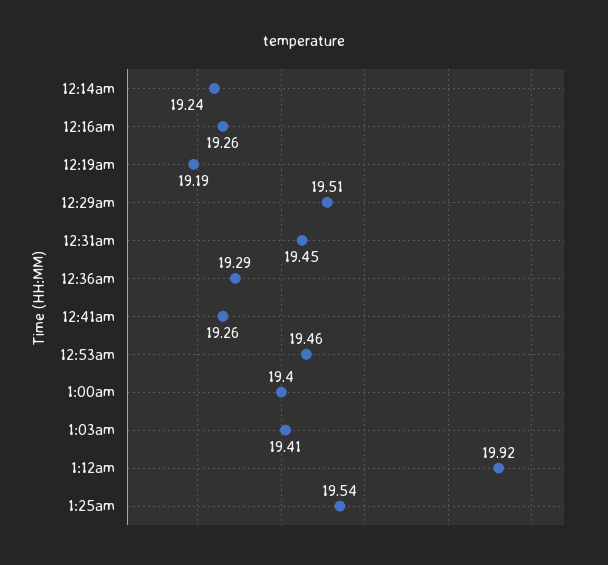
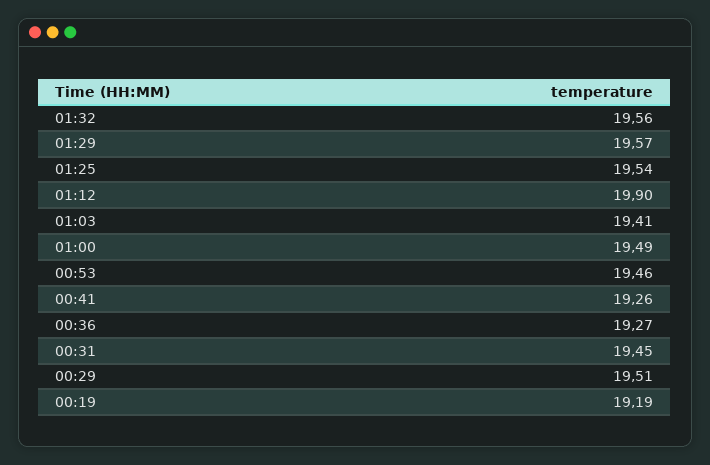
12:14am: 19.24 -> none
12:16am: 19.26 -> none
12:36am: 19.29 -> 19.27
1:00am: 19.4 -> 19.49
1:12am: 19.92 -> 19.9
01:32: none -> 19.56
01:29: none -> 19.57

